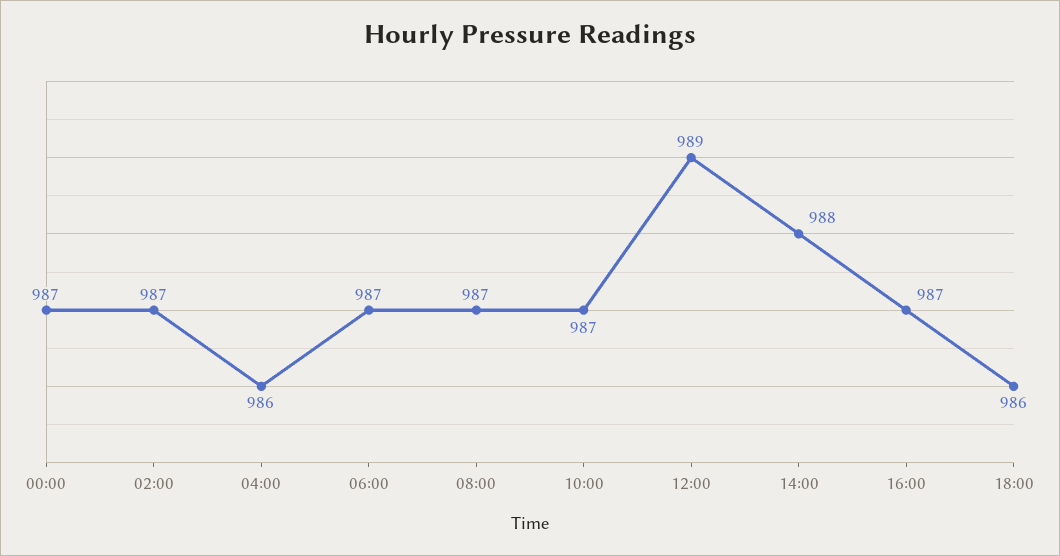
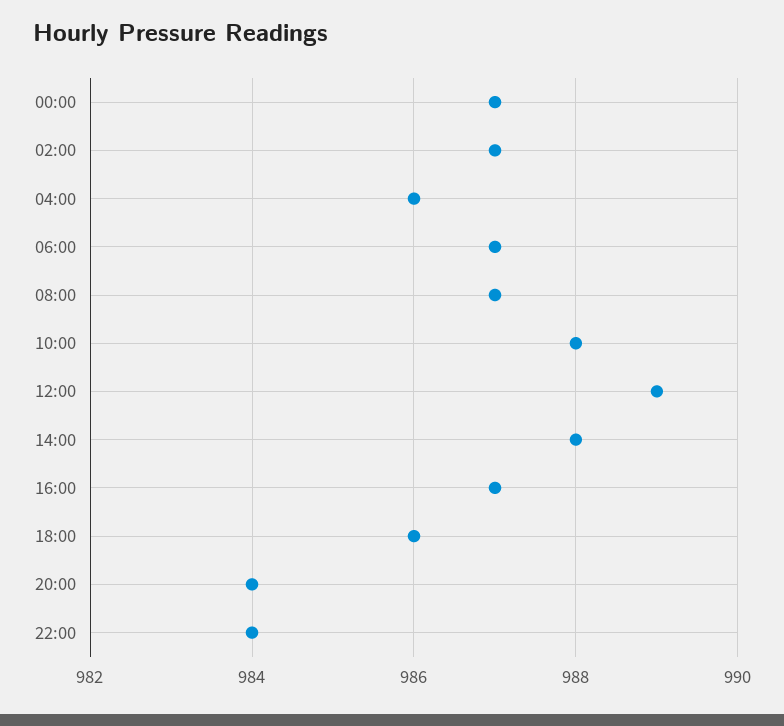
10:00: 987 -> 988
20:00: none -> 984
22:00: none -> 984

